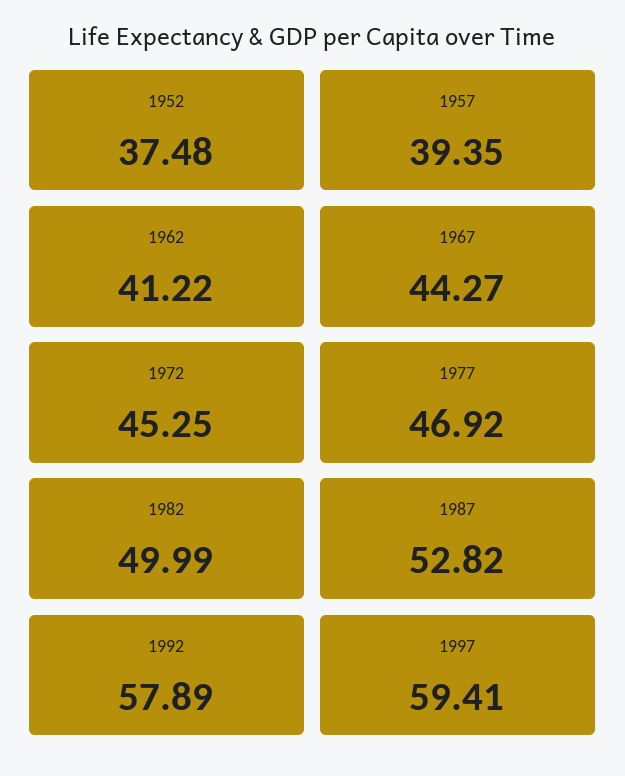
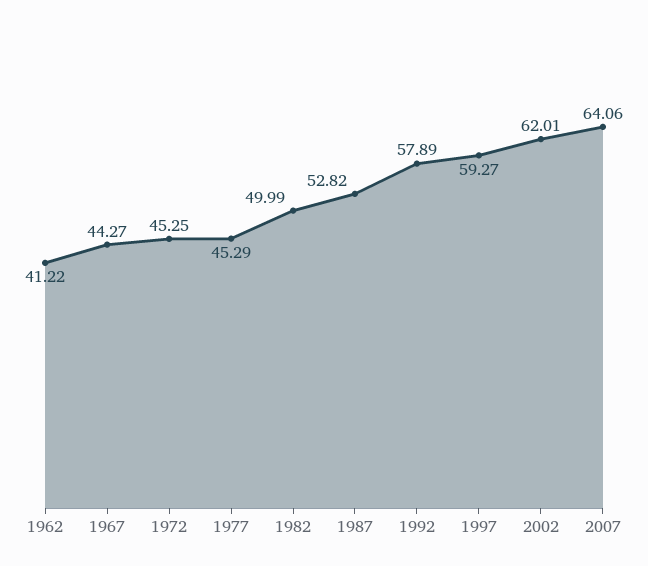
1952: 37.48 -> none
1957: 39.35 -> none
1977: 46.92 -> 45.29
1997: 59.41 -> 59.27
2002: none -> 62.01
2007: none -> 64.06

